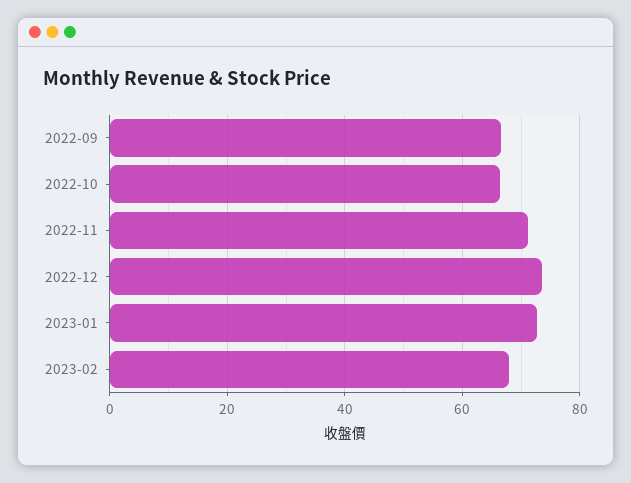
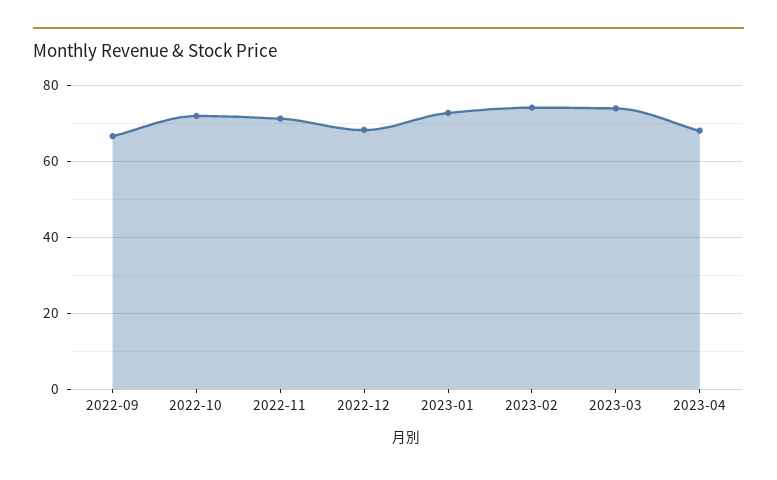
2022-10: 66 -> 72
2022-12: 74 -> 68
2023-02: 68 -> 74
2023-03: none -> 74
2023-04: none -> 68

